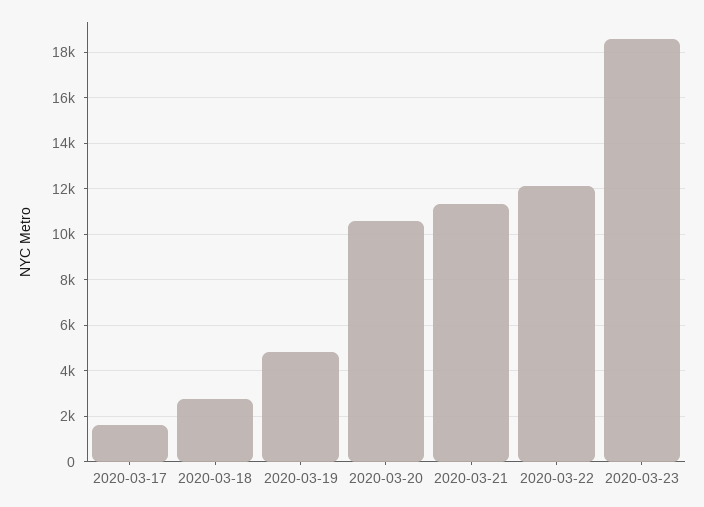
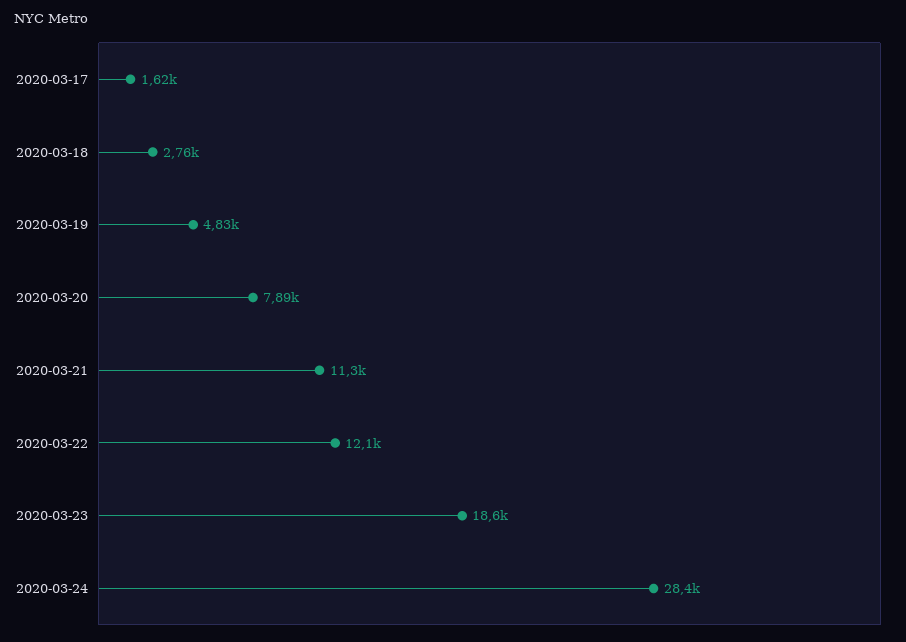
2020-03-20: 10500 -> 7890
2020-03-24: none -> 28400

